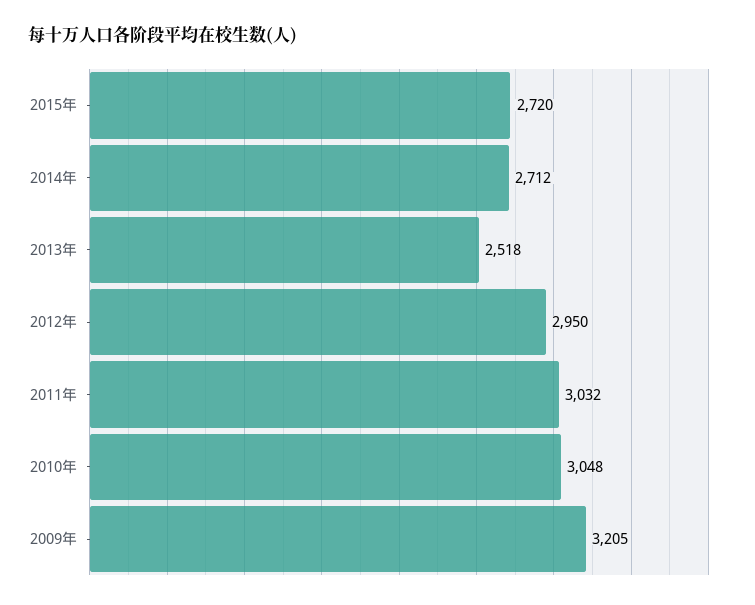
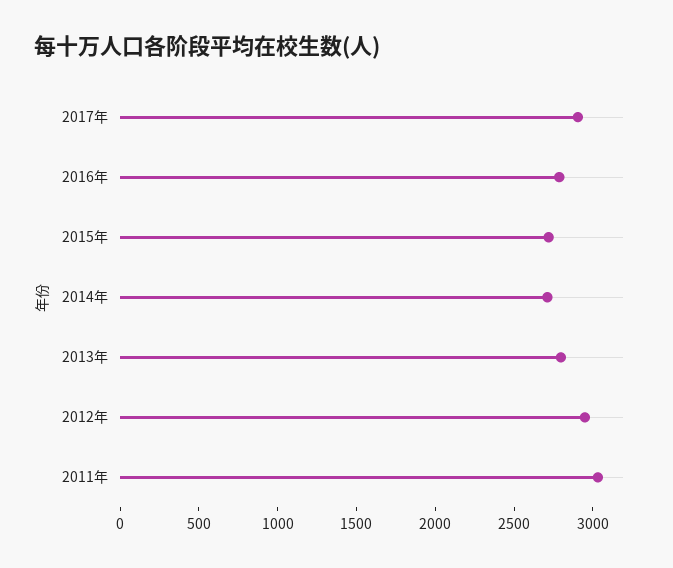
2013年: 2518 -> 2800
2010年: 3048 -> none
2009年: 3205 -> none
2017年: none -> 2900
2016年: none -> 2800

